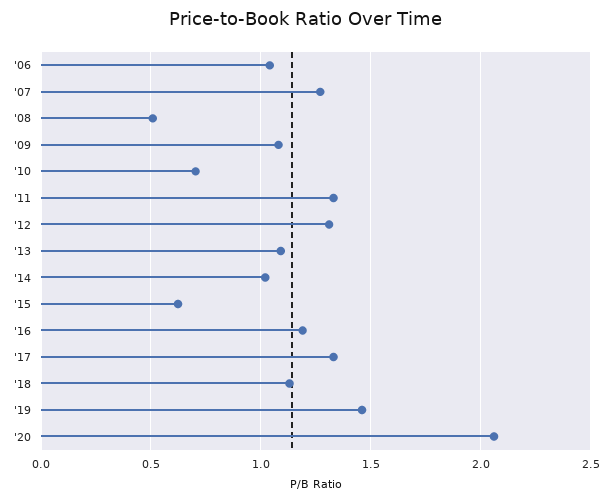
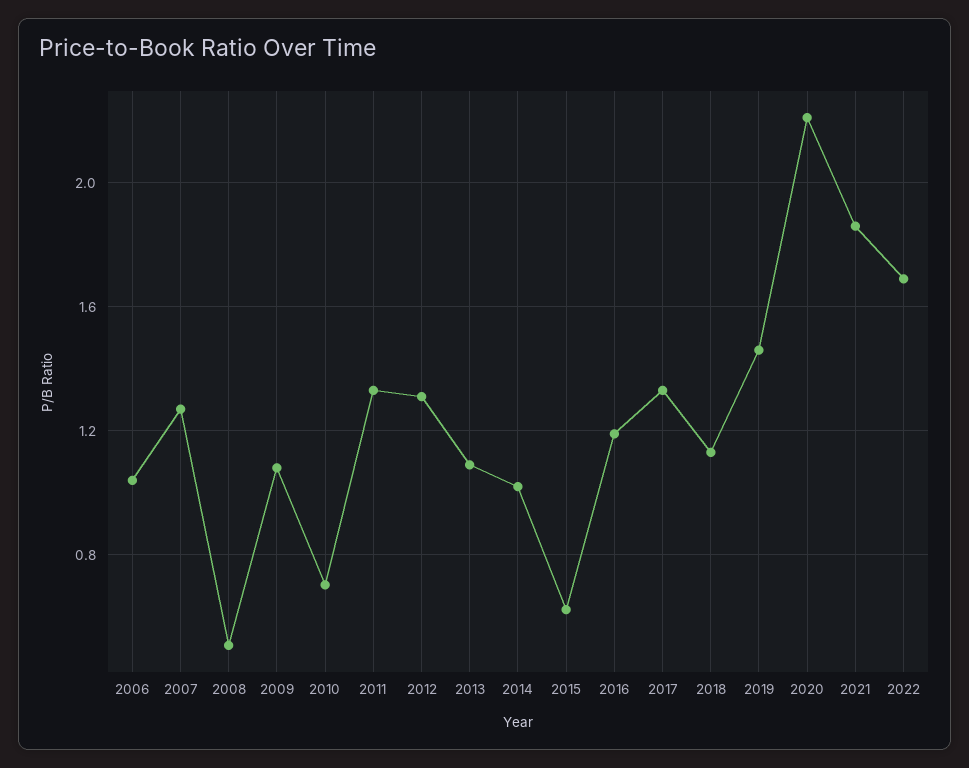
'20: 2.05 -> 2.2
2021: none -> 1.85
2022: none -> 1.7

